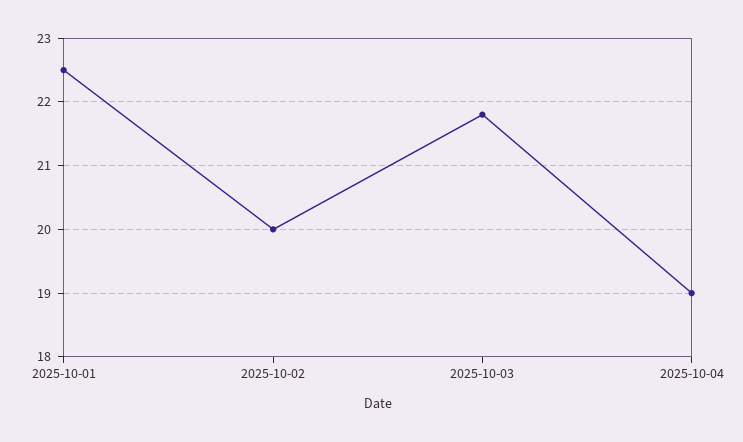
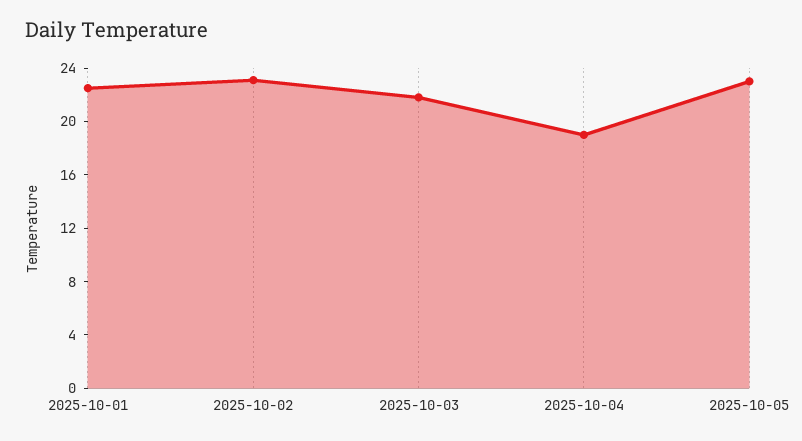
2025-10-02: 20 -> 23
2025-10-05: none -> 23

